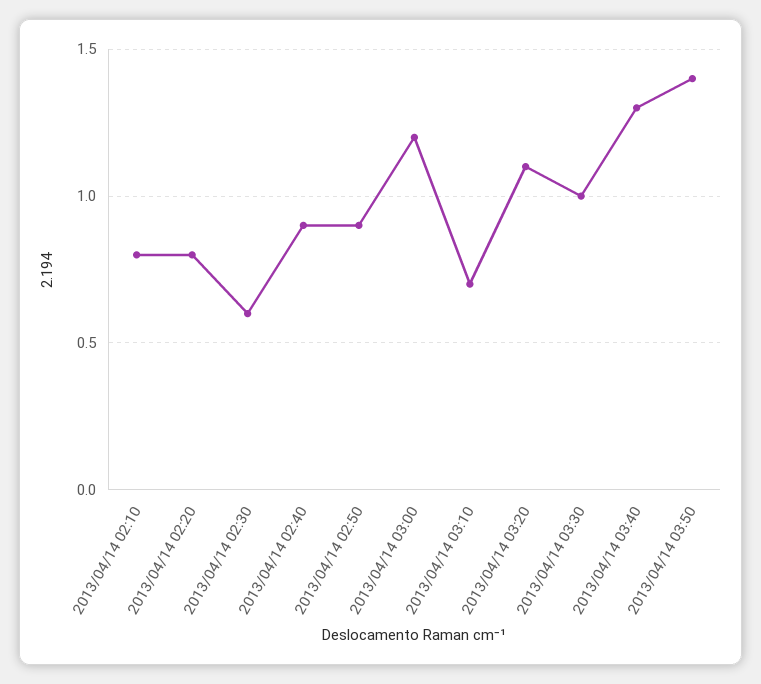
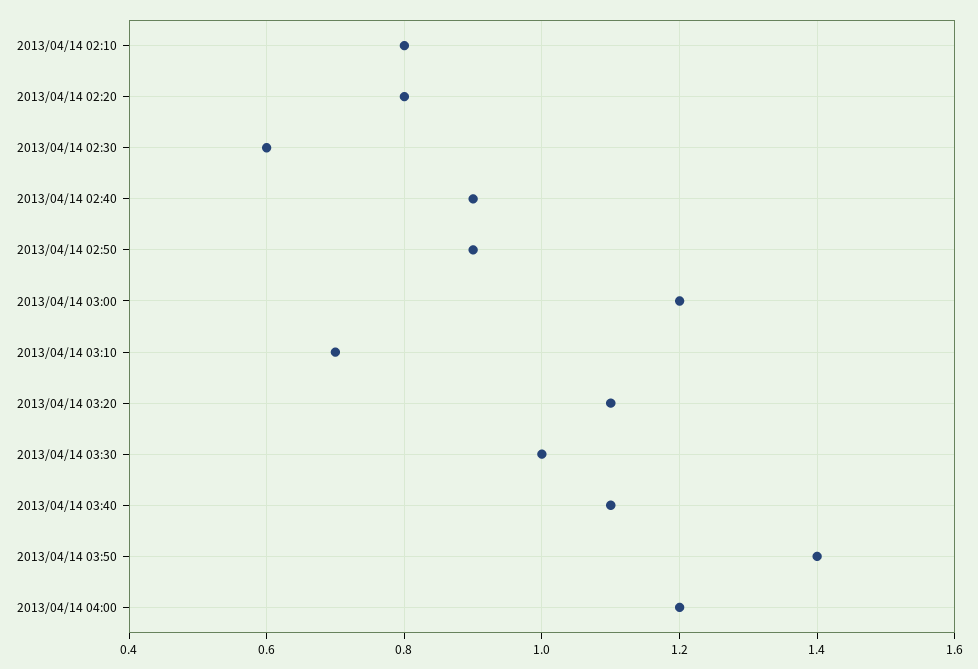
2013/04/14 03:40: 1.3 -> 1.1
2013/04/14 04:00: none -> 1.2

